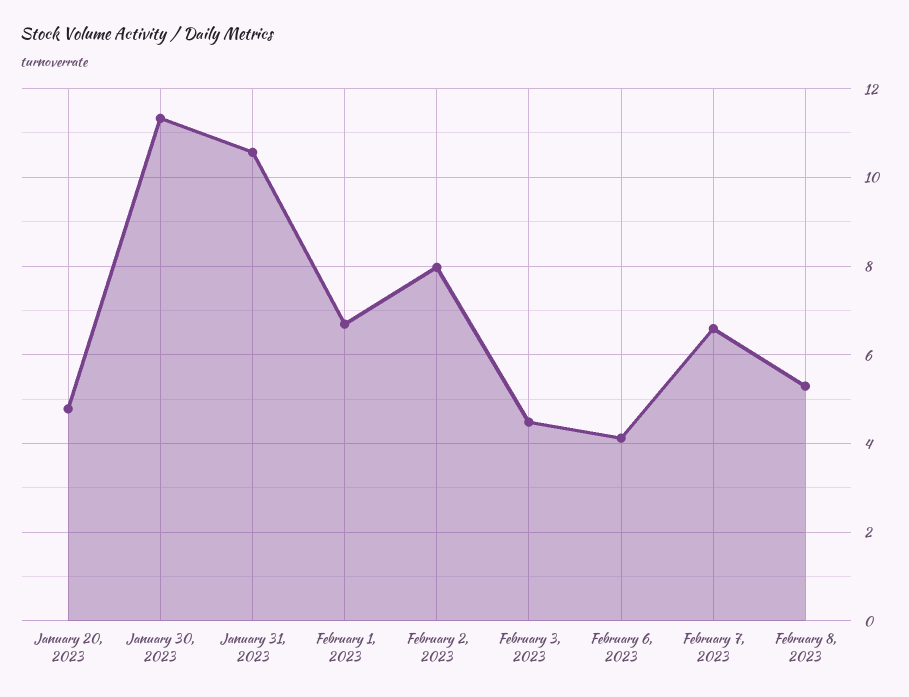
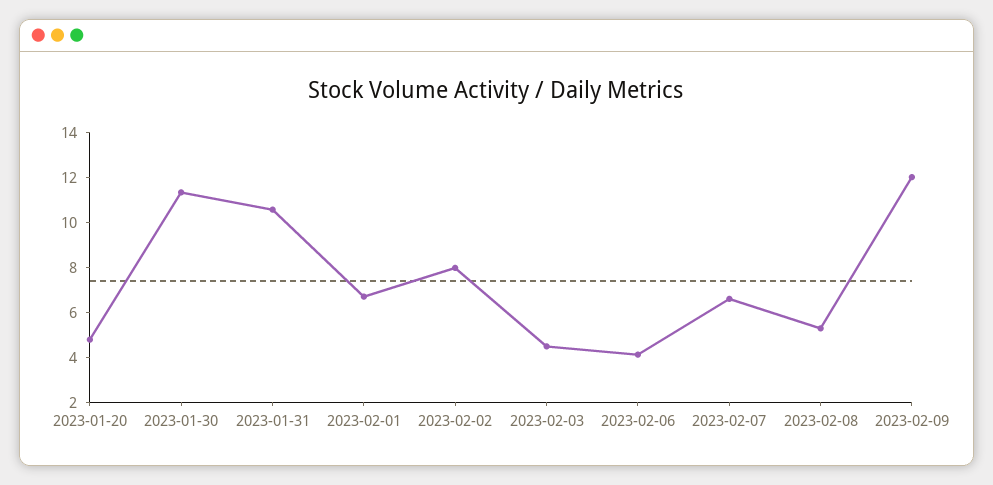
2023-02-09: none -> 12

